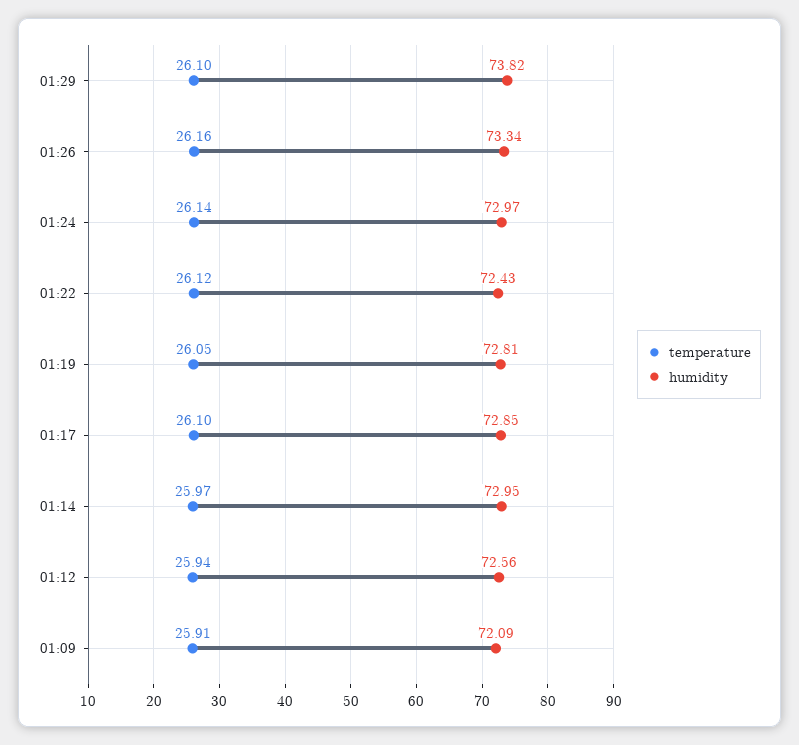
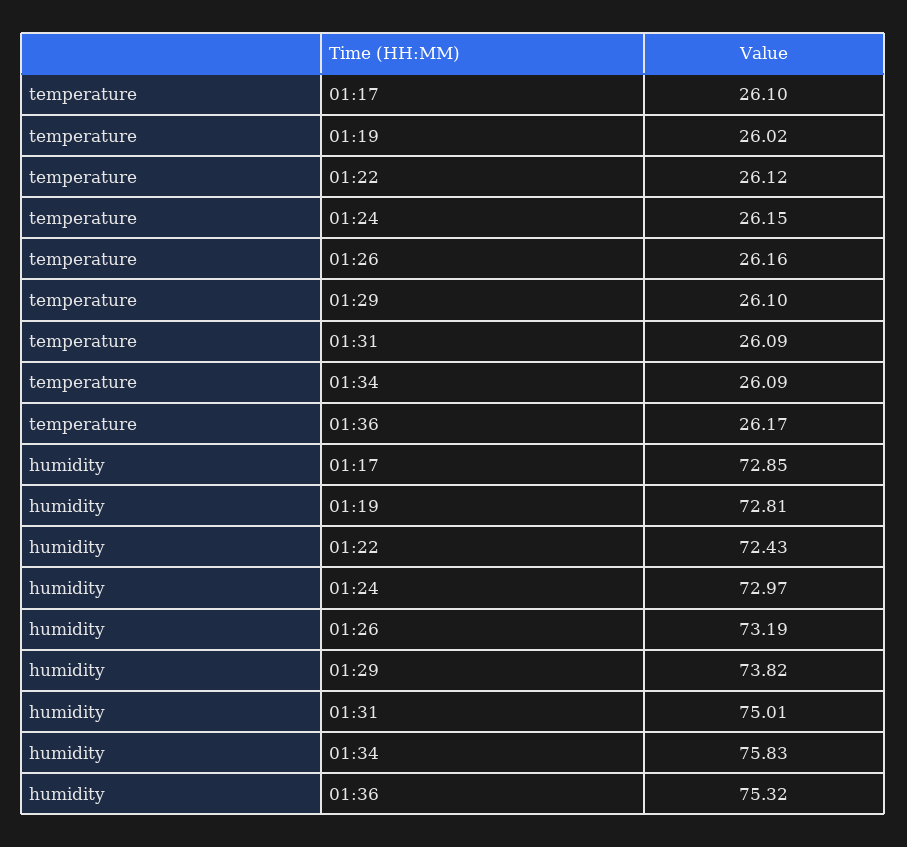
humidity, 01:26: 73.34 -> 73.19
temperature, 01:24: 26.14 -> 26.15
temperature, 01:19: 26.05 -> 26.02
temperature, 01:14: 25.97 -> none
humidity, 01:14: 72.95 -> none
temperature, 01:12: 25.94 -> none
humidity, 01:12: 72.56 -> none
temperature, 01:09: 25.91 -> none
humidity, 01:09: 72.09 -> none
temperature, 01:31: none -> 26.09
temperature, 01:34: none -> 26.09
temperature, 01:36: none -> 26.17
humidity, 01:31: none -> 75.01
humidity, 01:34: none -> 75.83
humidity, 01:36: none -> 75.32

